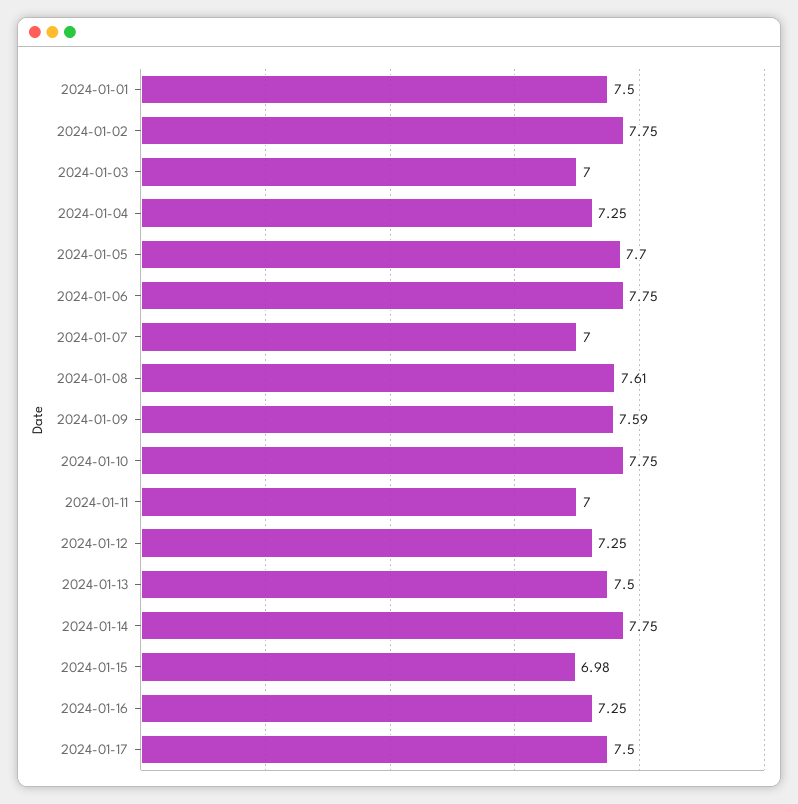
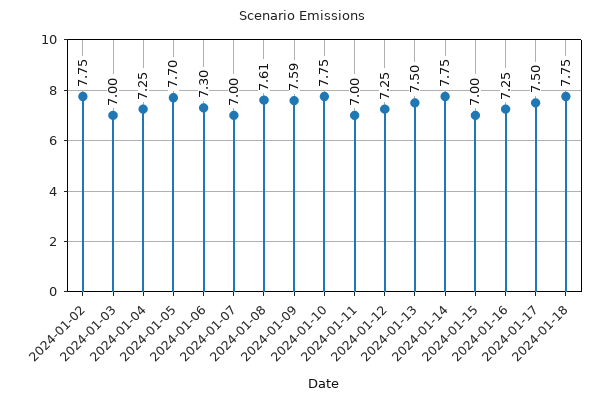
2024-01-01: 7.5 -> none
2024-01-06: 7.75 -> 7.3
2024-01-15: 6.98 -> 7
2024-01-18: none -> 7.75

